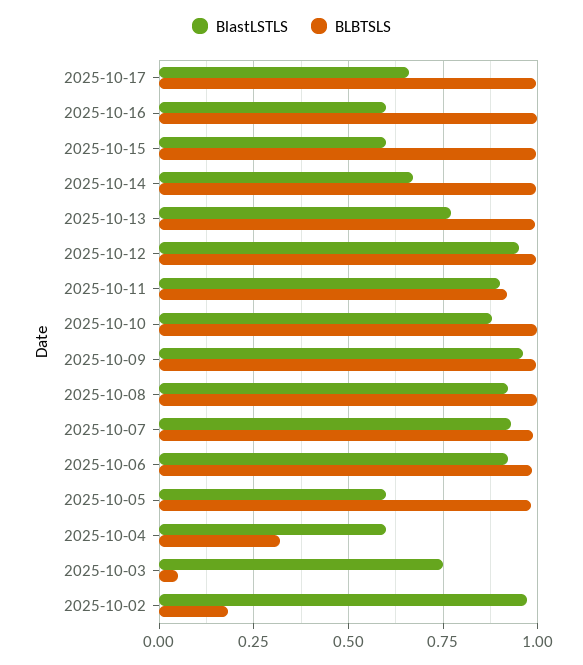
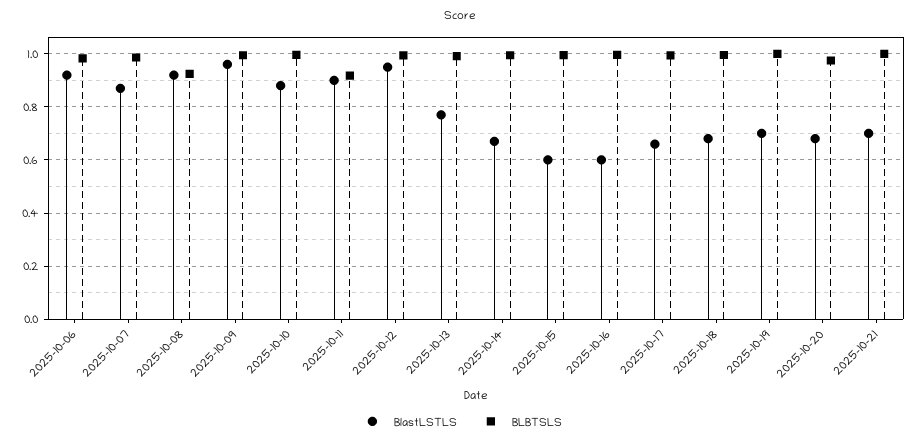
BLBTSLS, 2025-10-08: 1 -> 0.925
BlastLSTLS, 2025-10-07: 0.925 -> 0.875
BlastLSTLS, 2025-10-05: 0.6 -> none
BLBTSLS, 2025-10-05: 0.975 -> none
BlastLSTLS, 2025-10-04: 0.6 -> none
BLBTSLS, 2025-10-04: 0.325 -> none
BlastLSTLS, 2025-10-03: 0.75 -> none
BLBTSLS, 2025-10-03: 0.05 -> none
BlastLSTLS, 2025-10-02: 0.975 -> none
BLBTSLS, 2025-10-02: 0.175 -> none
BlastLSTLS, 2025-10-18: none -> 0.675
BLBTSLS, 2025-10-18: none -> 1
BlastLSTLS, 2025-10-19: none -> 0.7
BLBTSLS, 2025-10-19: none -> 1
BlastLSTLS, 2025-10-20: none -> 0.675
BLBTSLS, 2025-10-20: none -> 0.975
BlastLSTLS, 2025-10-21: none -> 0.7
BLBTSLS, 2025-10-21: none -> 1

